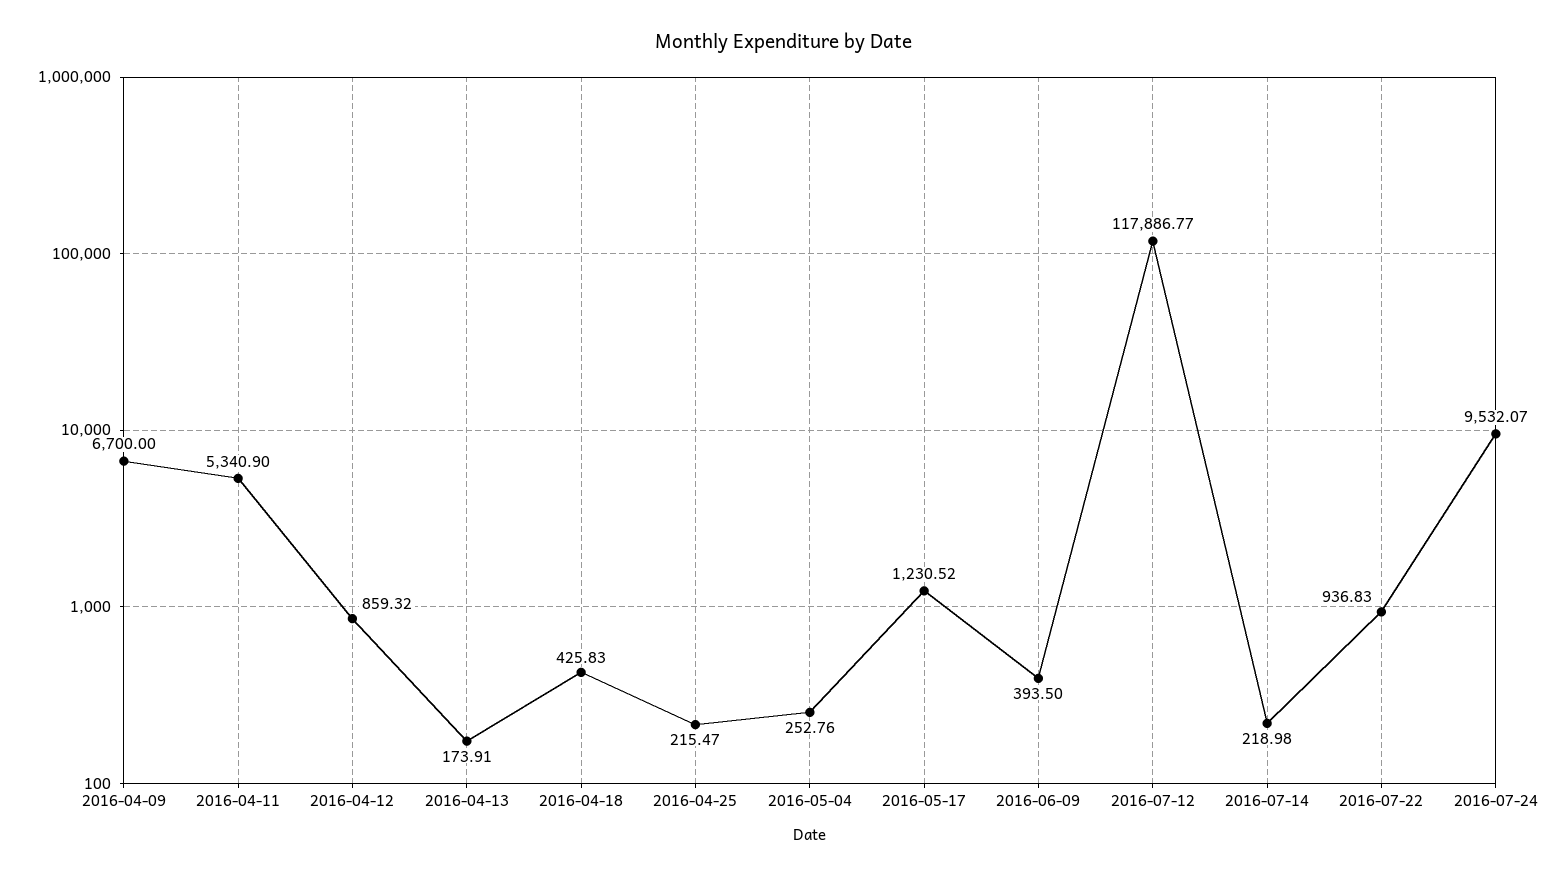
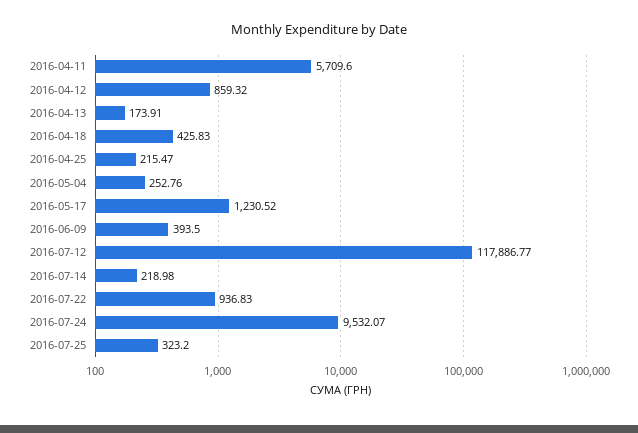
2016-04-09: 6700 -> none
2016-04-11: 5340.9 -> 5709.6
2016-07-25: none -> 323.2

